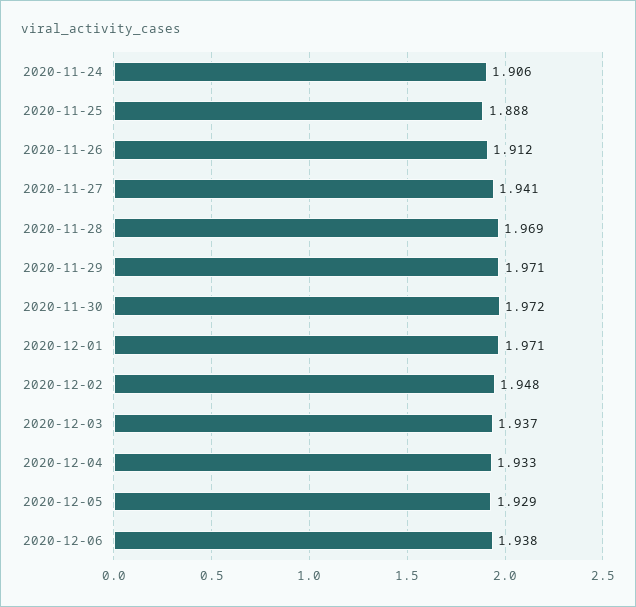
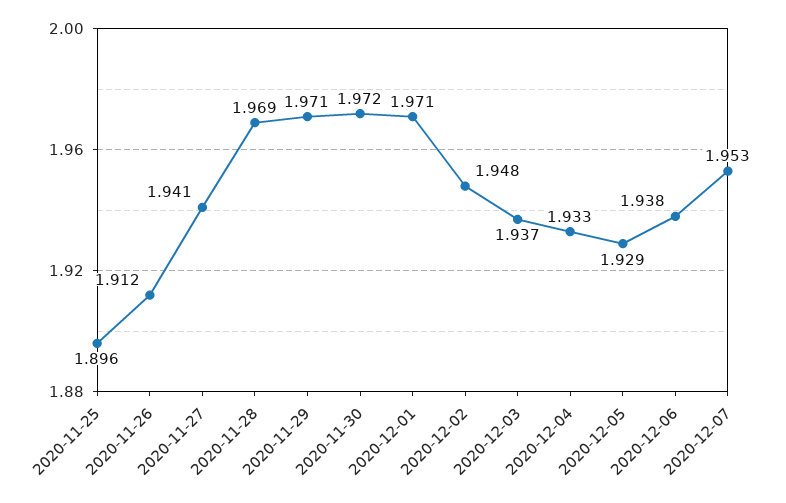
2020-11-24: 1.906 -> none
2020-11-25: 1.888 -> 1.896
2020-12-07: none -> 1.953

